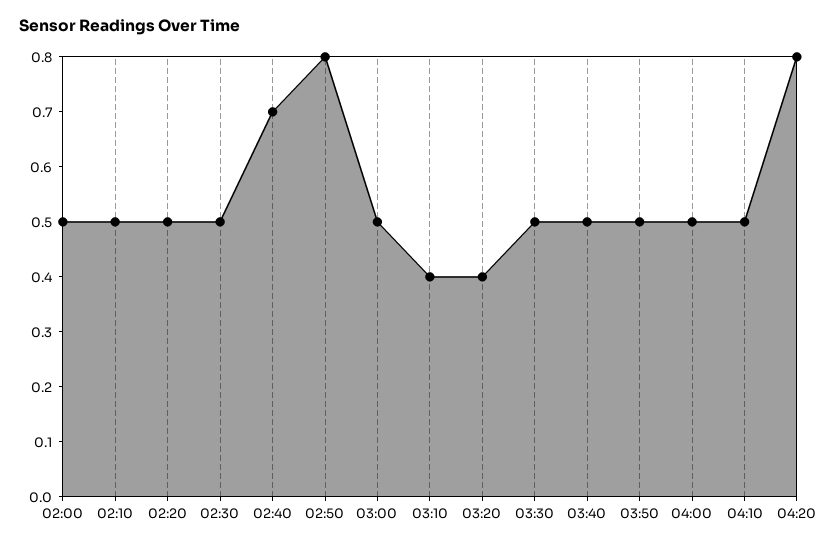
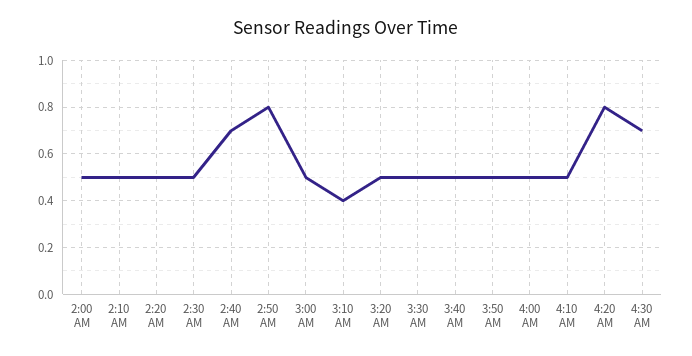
03:20: 0.4 -> 0.5
4:30 AM: none -> 0.7

